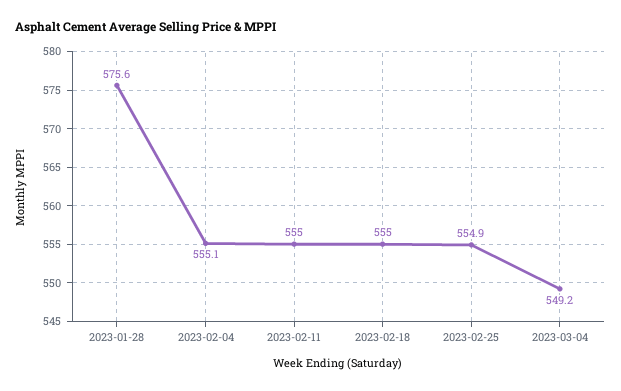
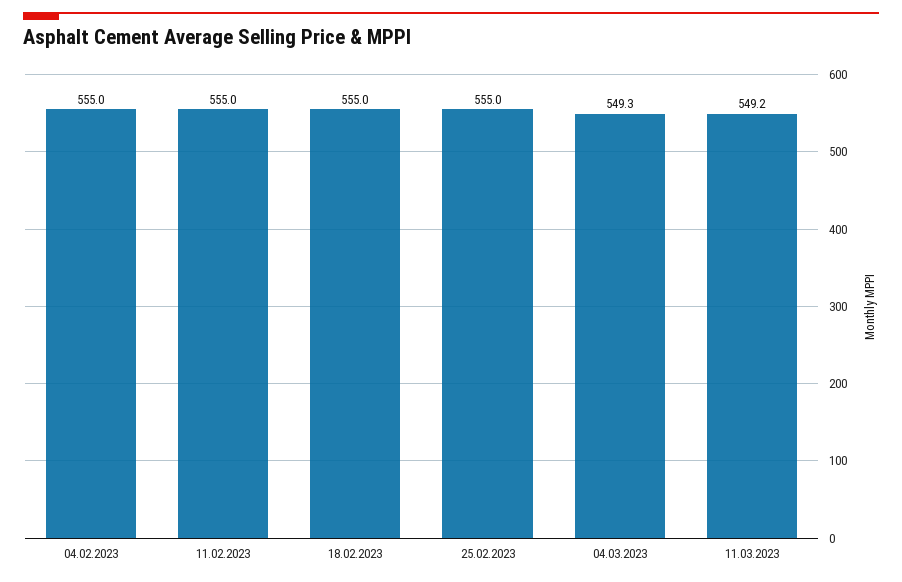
2023-01-28: 575.6 -> none
2023-02-04: 555.1 -> 555
2023-02-25: 554.9 -> 555
2023-03-04: 549.2 -> 549.3
11.03.2023: none -> 549.2

